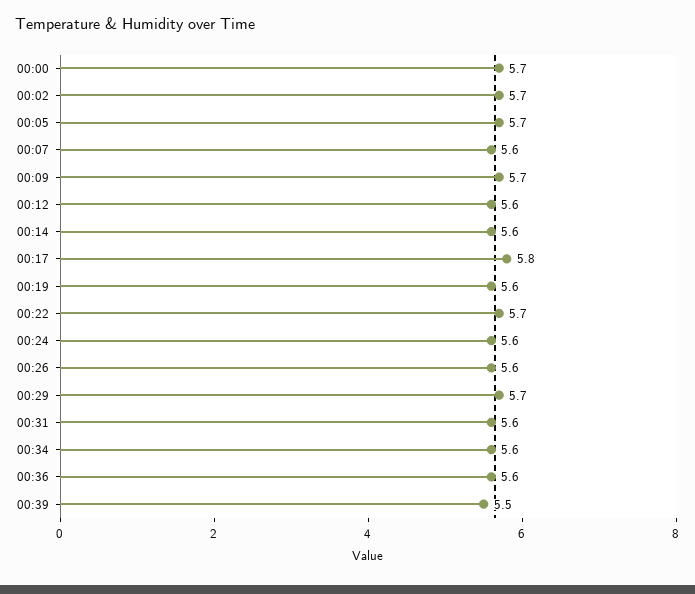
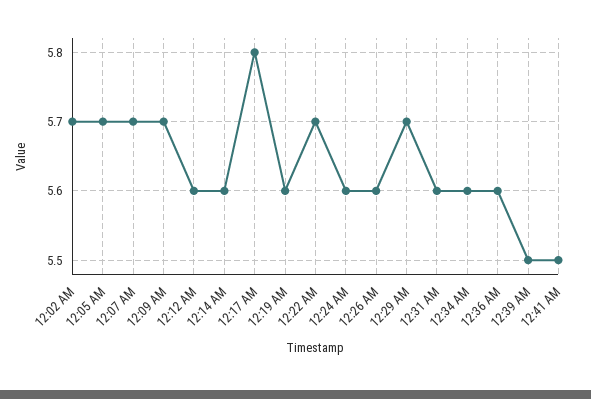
00:00: 5.7 -> none
00:07: 5.6 -> 5.7
12:41 AM: none -> 5.5

